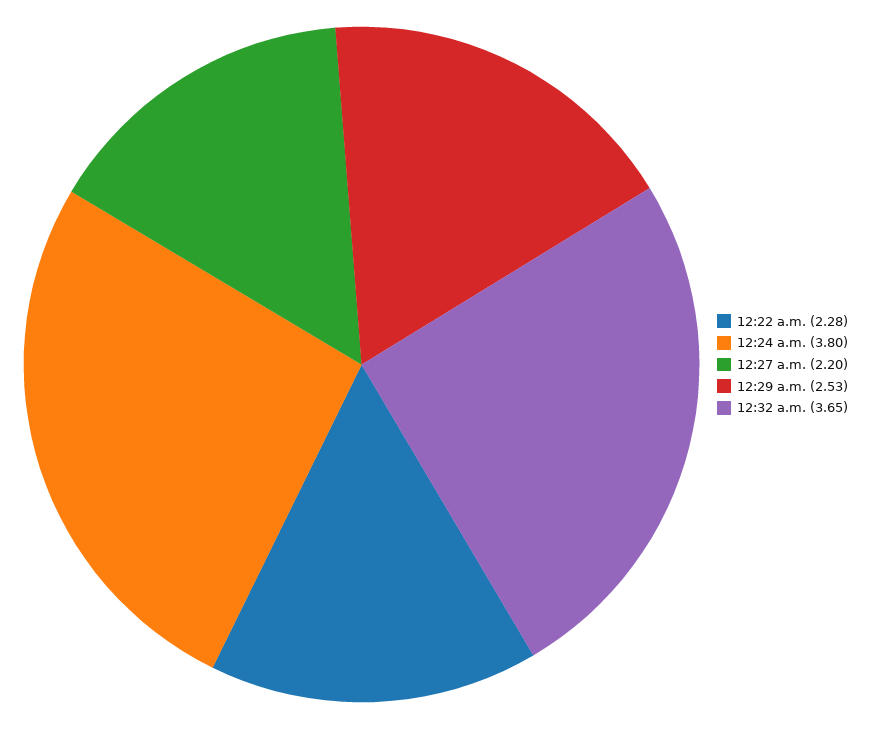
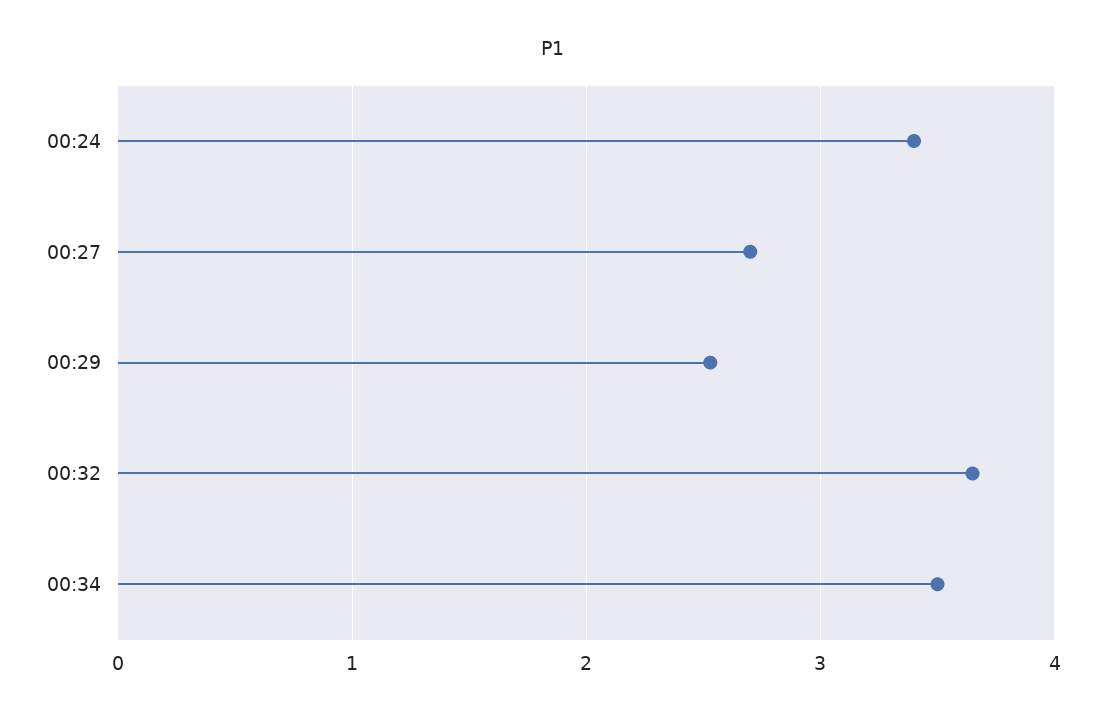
12:22 a.m.: 2.28 -> none
12:24 a.m.: 3.8 -> 3.4
12:27 a.m.: 2.2 -> 2.7
00:34: none -> 3.5

